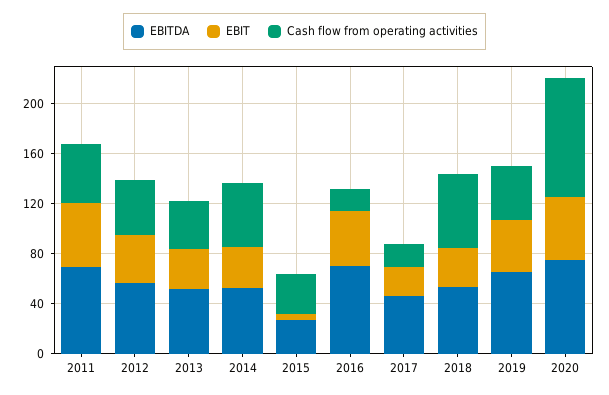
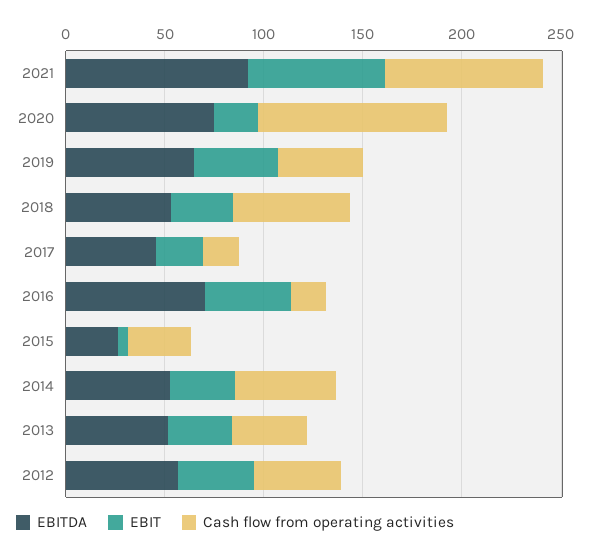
EBITDA, 2011: 70 -> none
EBIT, 2011: 50 -> none
Cash flow from operating activities, 2011: 50 -> none
EBIT, 2020: 50 -> 20
EBITDA, 2021: none -> 90
EBIT, 2021: none -> 70
Cash flow from operating activities, 2021: none -> 80

